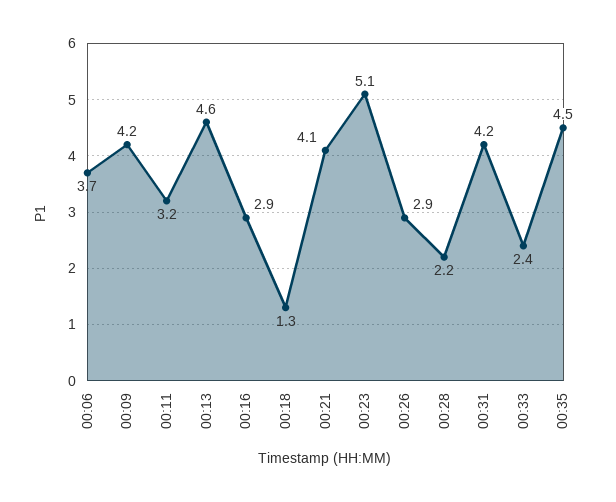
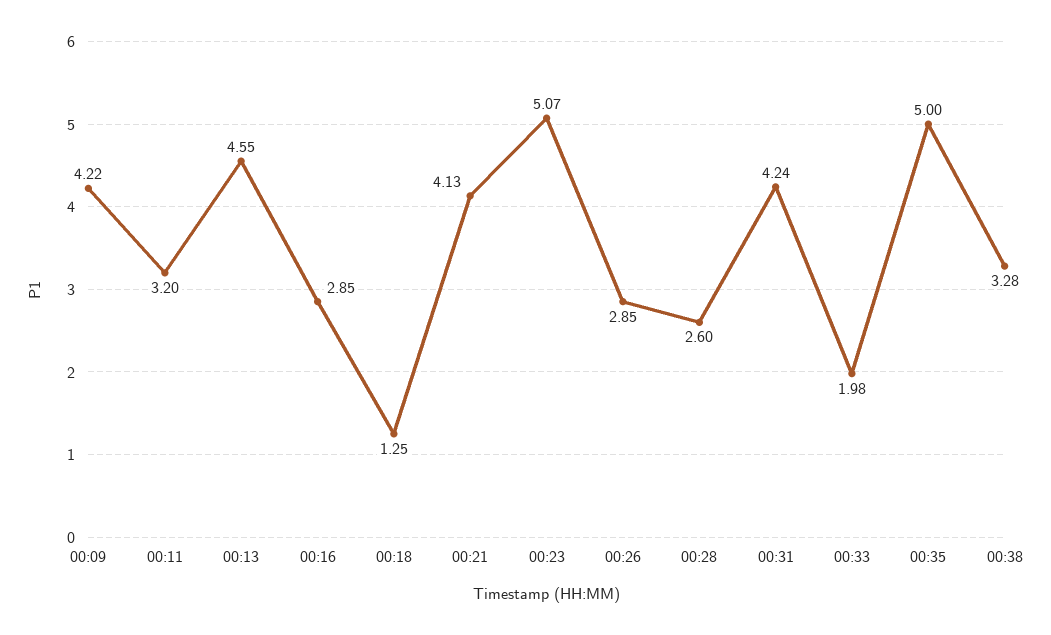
00:06: 3.7 -> none
00:28: 2.2 -> 2.6
00:33: 2.4 -> 1.98
00:35: 4.5 -> 5
00:38: none -> 3.28

